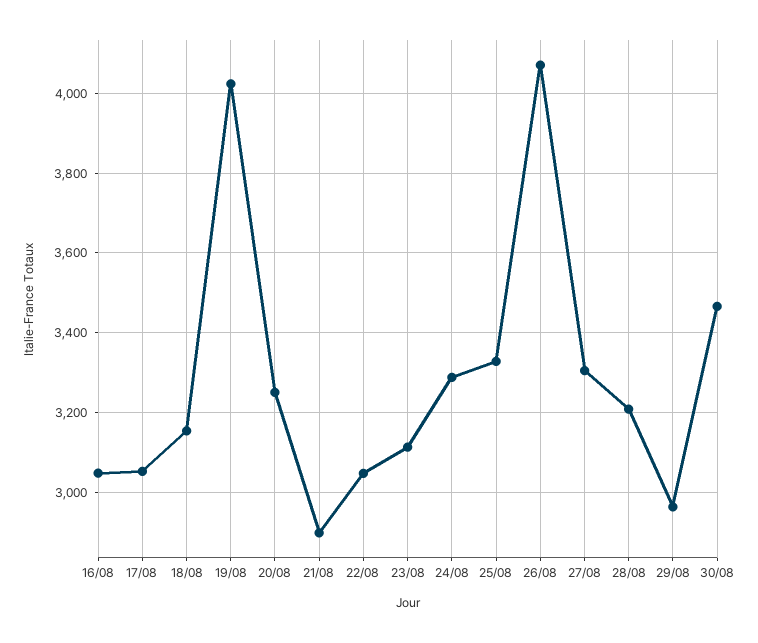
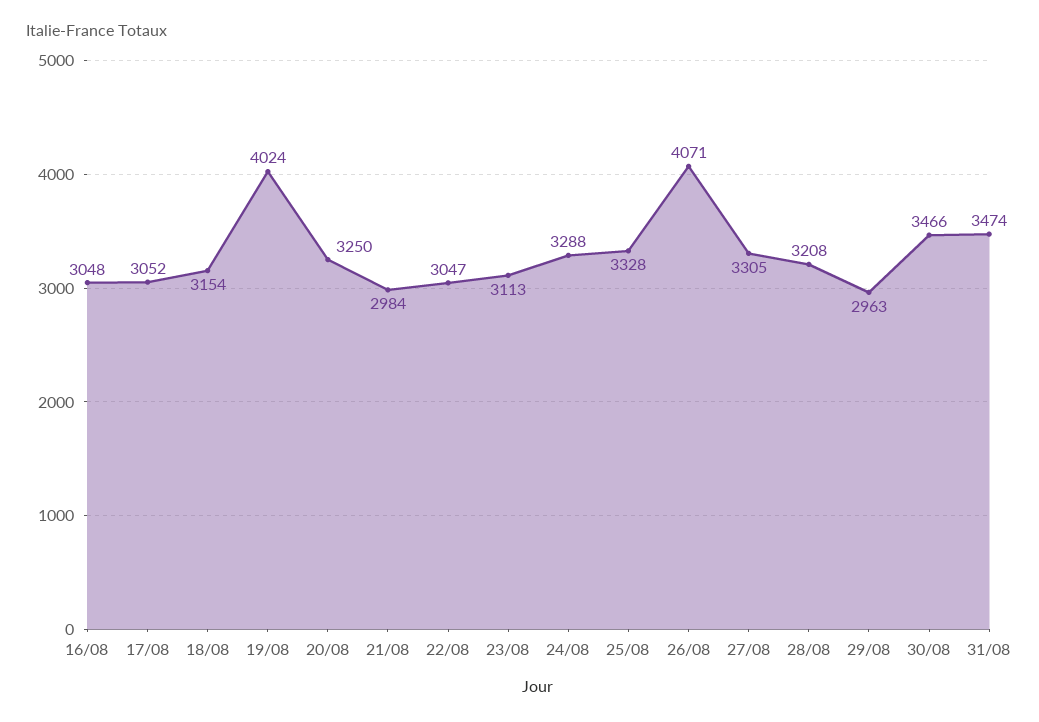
21/08: 2900 -> 2984
31/08: none -> 3474

